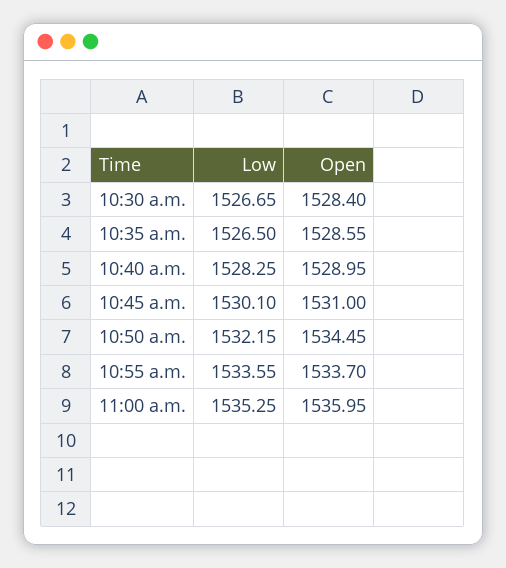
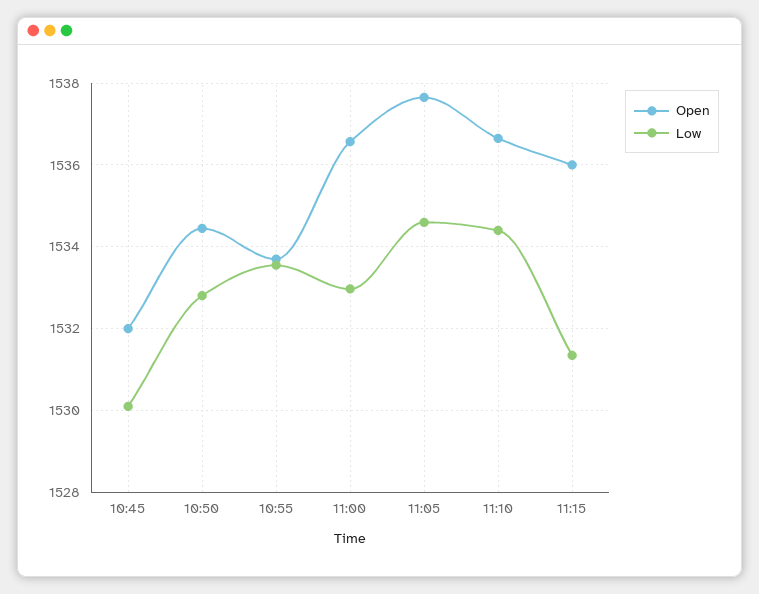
Low, 10:30 a.m.: 1526.65 -> none
Open, 10:30 a.m.: 1528.4 -> none
Low, 10:35 a.m.: 1526.5 -> none
Open, 10:35 a.m.: 1528.55 -> none
Low, 10:40 a.m.: 1528.25 -> none
Open, 10:40 a.m.: 1528.95 -> none
Open, 10:45 a.m.: 1531 -> 1532
Low, 10:50 a.m.: 1532.15 -> 1532.8
Low, 11:00 a.m.: 1535.25 -> 1533
Open, 11:00 a.m.: 1535.95 -> 1536.6
Open, 11:05: none -> 1537.6
Low, 11:05: none -> 1534.6
Open, 11:10: none -> 1536.6
Low, 11:10: none -> 1534.4
Open, 11:15: none -> 1536
Low, 11:15: none -> 1531.4

